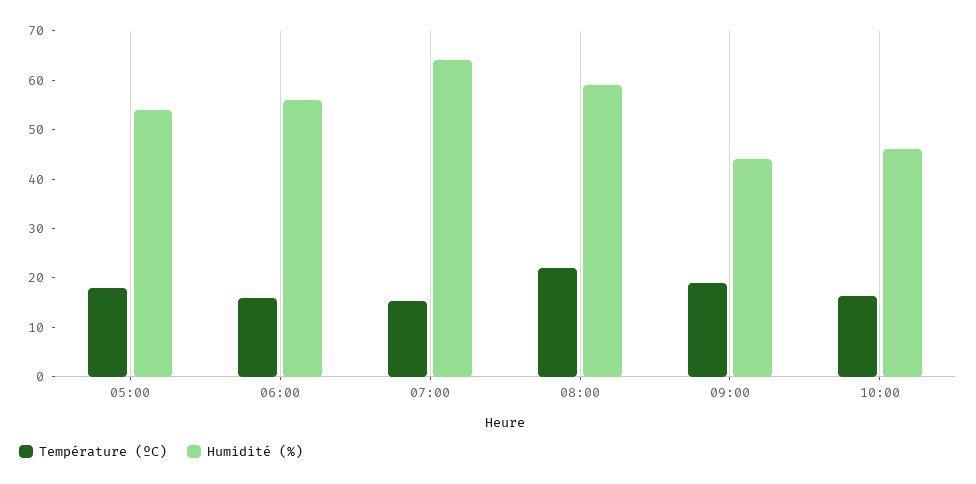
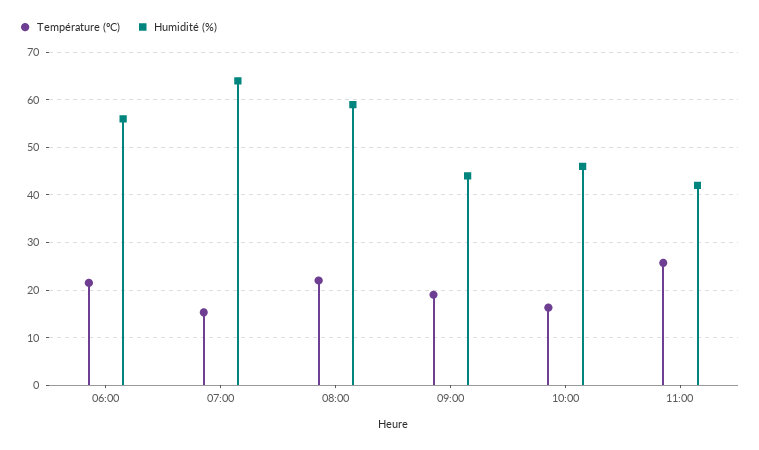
Température (ºC), 05:00: 18 -> none
Humidité (%), 05:00: 54 -> none
Température (ºC), 06:00: 16 -> 22
Température (ºC), 11:00: none -> 26
Humidité (%), 11:00: none -> 42

